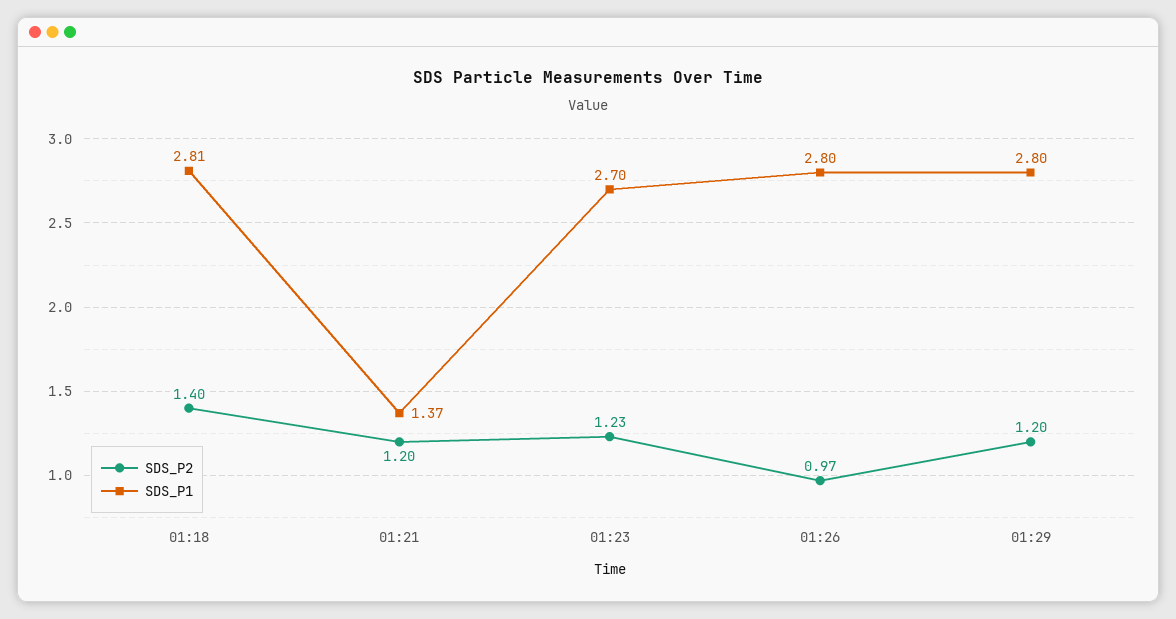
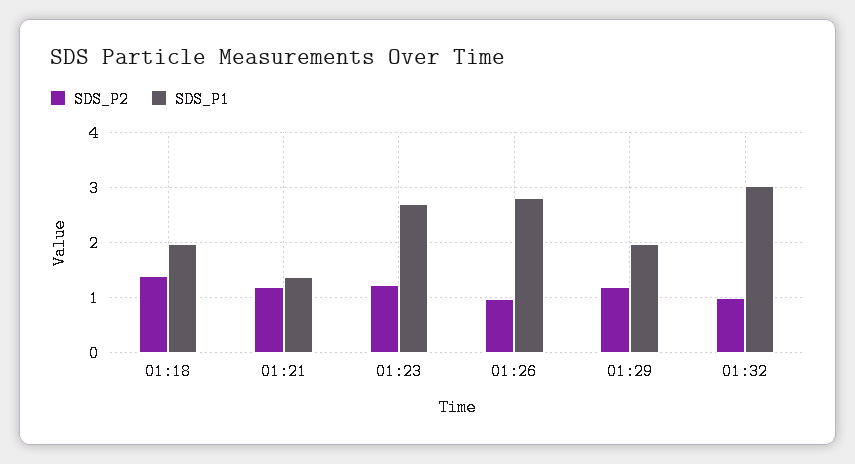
SDS_P1, 01:18: 2.81 -> 2
SDS_P1, 01:29: 2.8 -> 2
SDS_P2, 01:32: none -> 1
SDS_P1, 01:32: none -> 3

